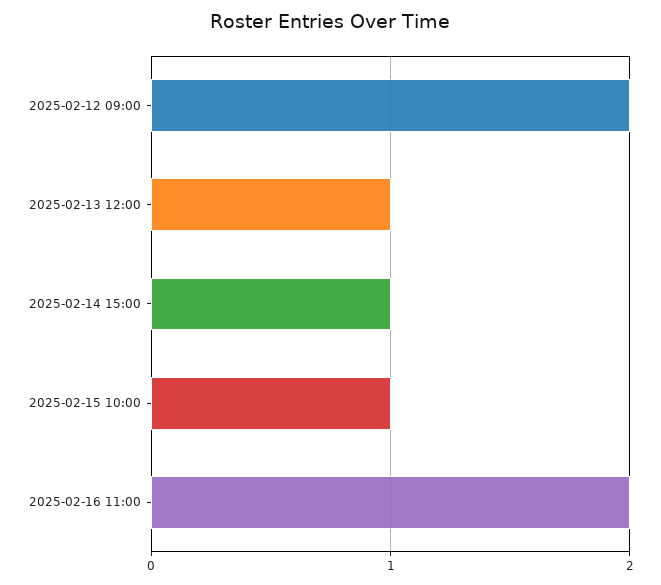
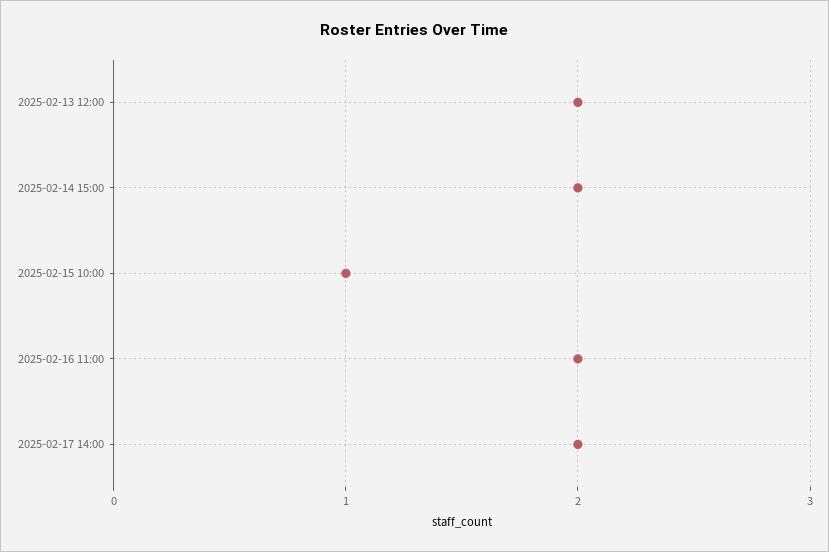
2025-02-12 09:00: 2 -> none
2025-02-13 12:00: 1 -> 2
2025-02-14 15:00: 1 -> 2
2025-02-17 14:00: none -> 2

